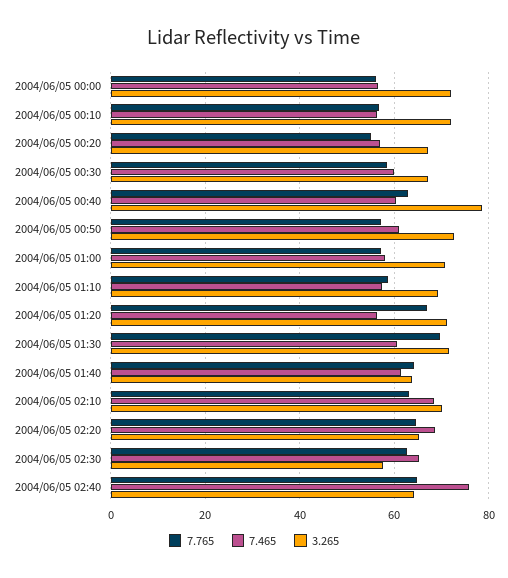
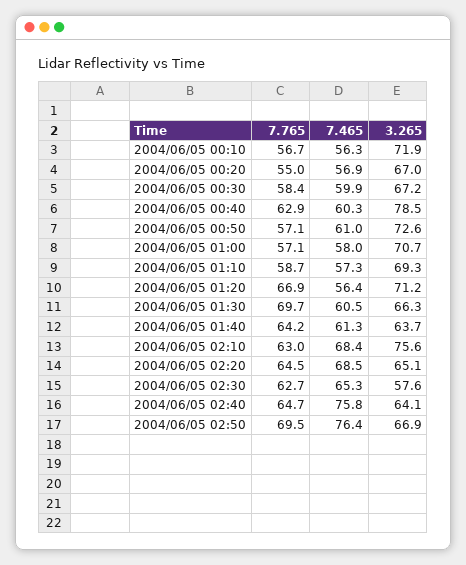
7.765, 2004/06/05 00:00: 56 -> none
7.465, 2004/06/05 00:00: 56 -> none
3.265, 2004/06/05 00:00: 72 -> none
3.265, 2004/06/05 01:30: 72 -> 66.3
3.265, 2004/06/05 02:10: 70 -> 75.6
7.765, 2004/06/05 02:50: none -> 69.5
7.465, 2004/06/05 02:50: none -> 76.4
3.265, 2004/06/05 02:50: none -> 66.9

